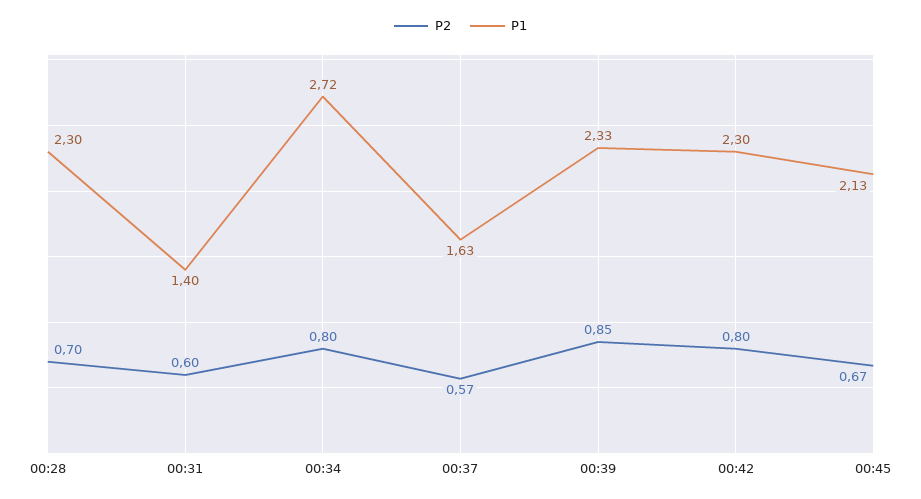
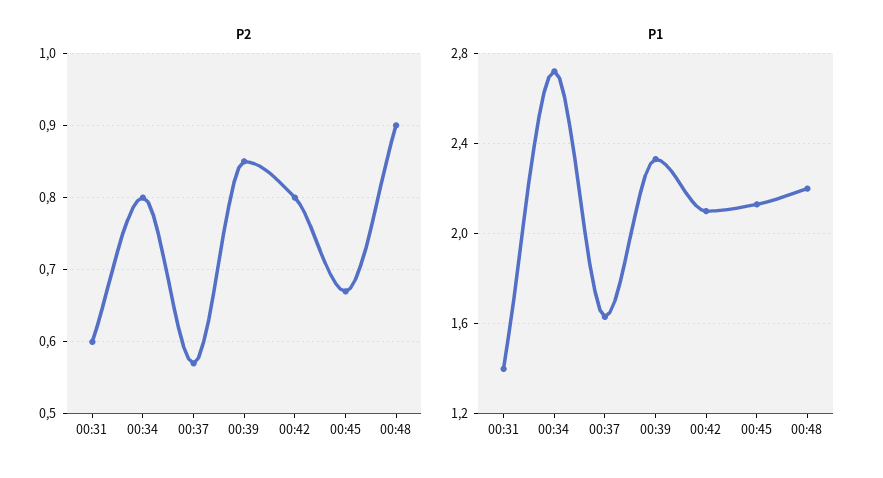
P2, 00:28: 0.7 -> none
P1, 00:28: 2.3 -> none
P1, 00:42: 2.3 -> 2.1
P2, 00:48: none -> 0.9
P1, 00:48: none -> 2.2

